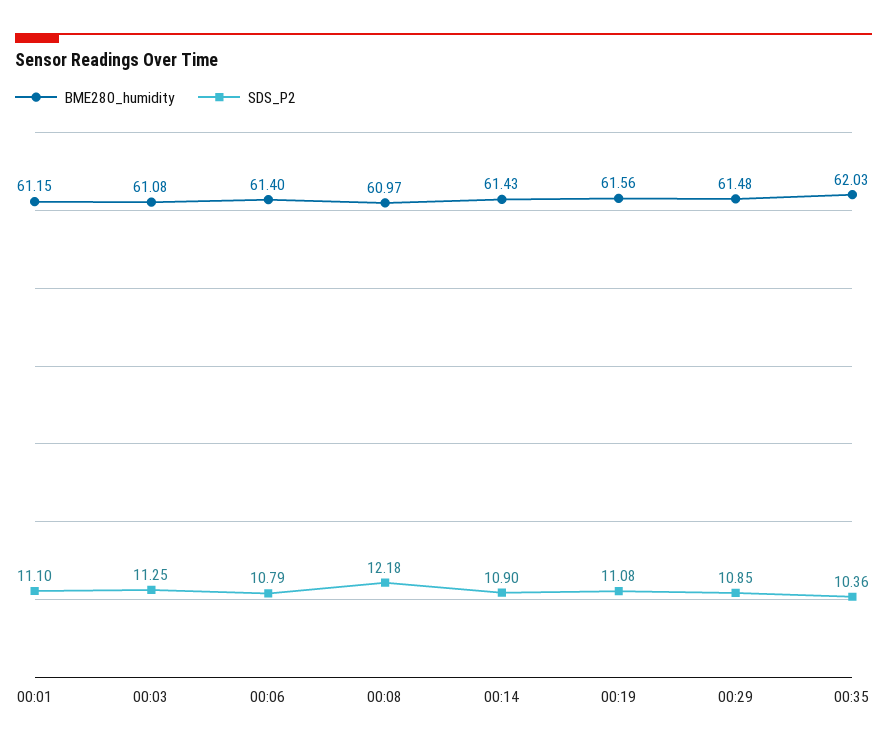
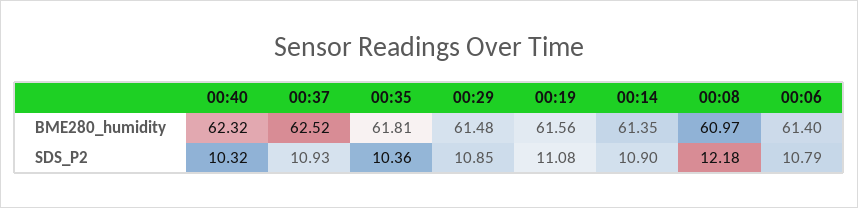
BME280_humidity, 00:01: 61.15 -> none
SDS_P2, 00:01: 11.1 -> none
BME280_humidity, 00:03: 61.08 -> none
SDS_P2, 00:03: 11.25 -> none
BME280_humidity, 00:14: 61.43 -> 61.35
BME280_humidity, 00:35: 62.03 -> 61.81
BME280_humidity, 00:40: none -> 62.32
BME280_humidity, 00:37: none -> 62.52
SDS_P2, 00:40: none -> 10.32
SDS_P2, 00:37: none -> 10.93

